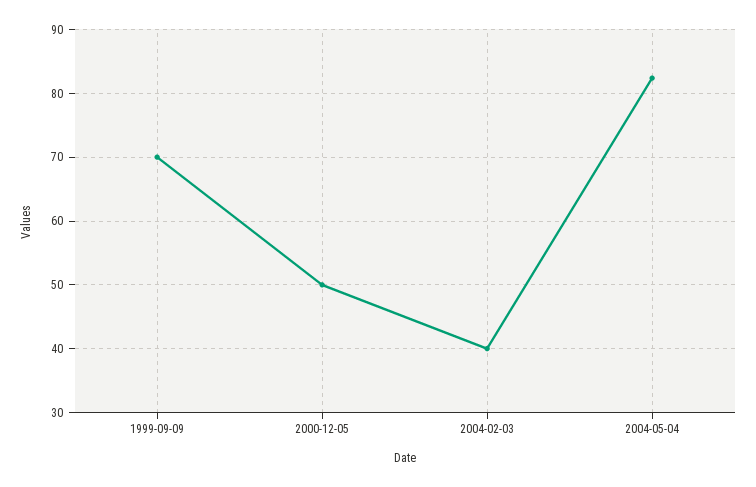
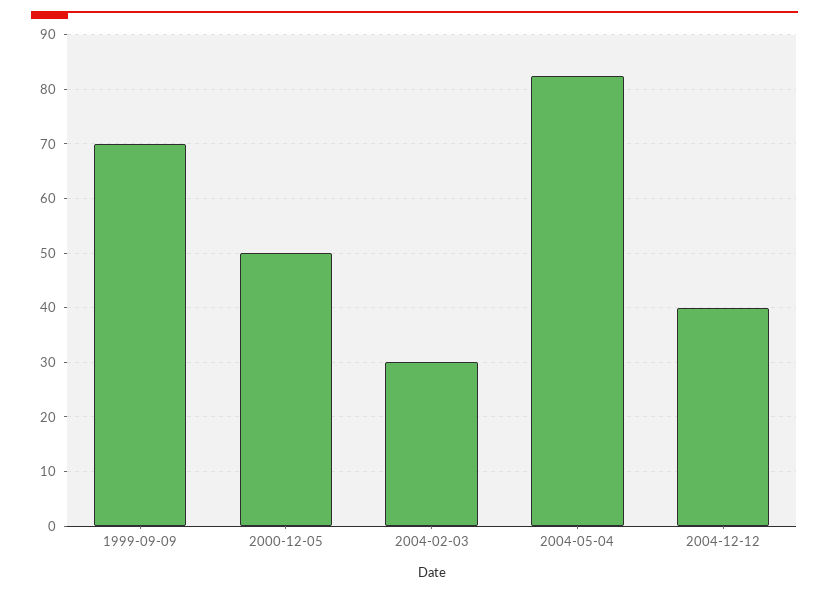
2004-02-03: 40 -> 30
2004-12-12: none -> 40

